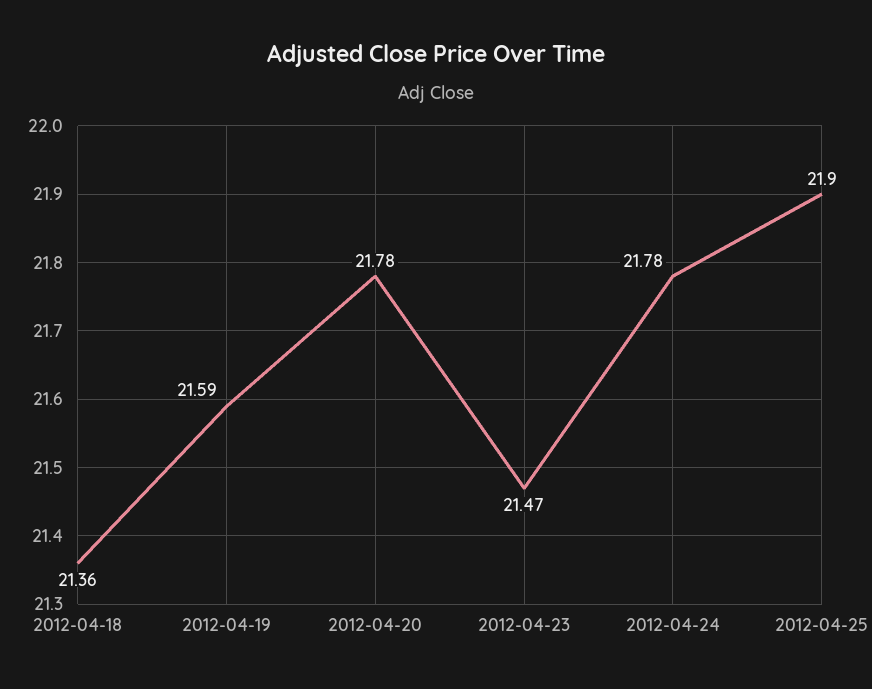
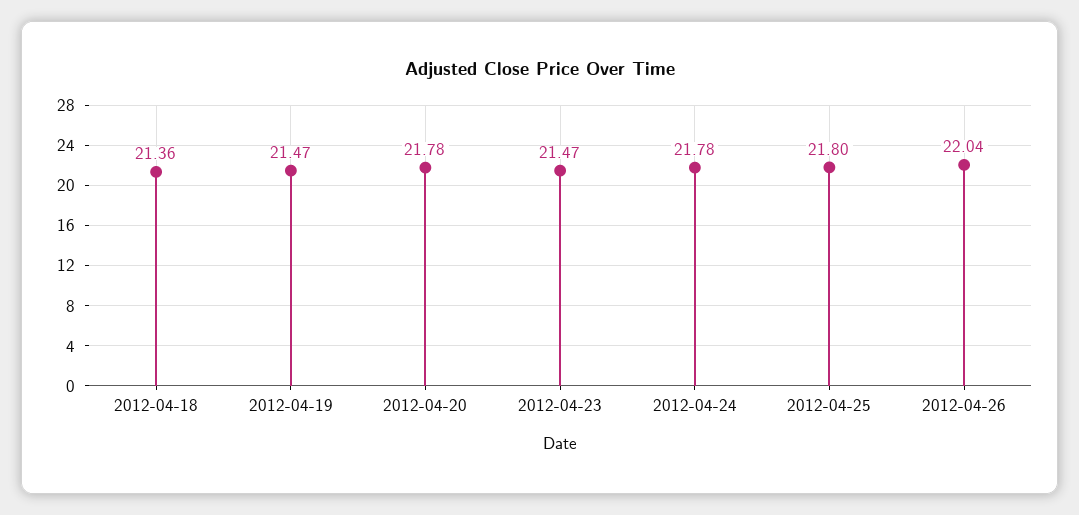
2012-04-19: 21.59 -> 21.47
2012-04-25: 21.9 -> 21.8
2012-04-26: none -> 22.04

